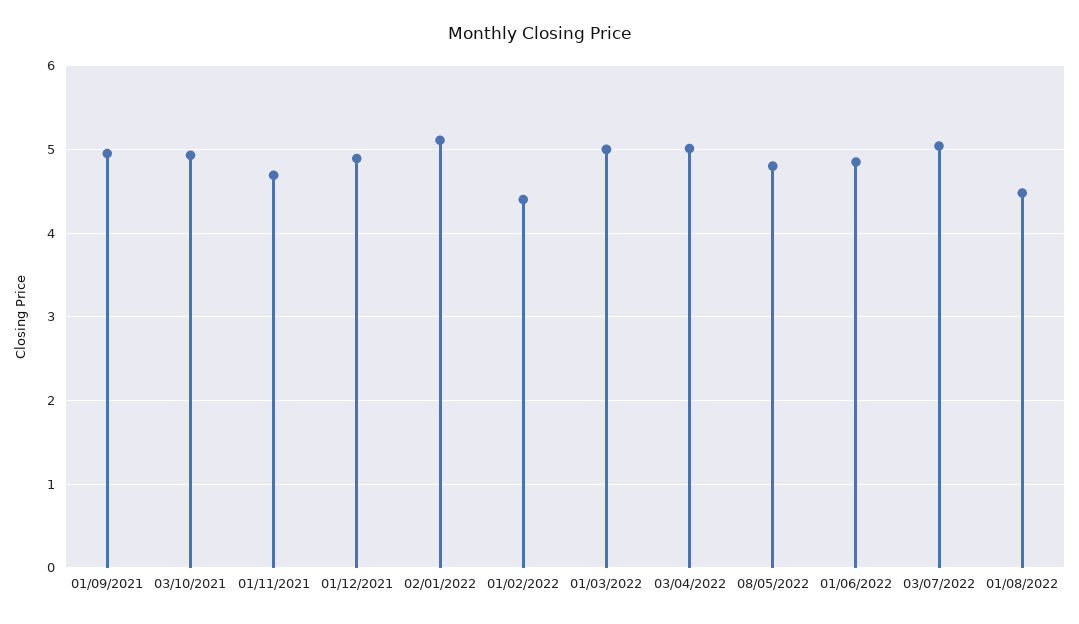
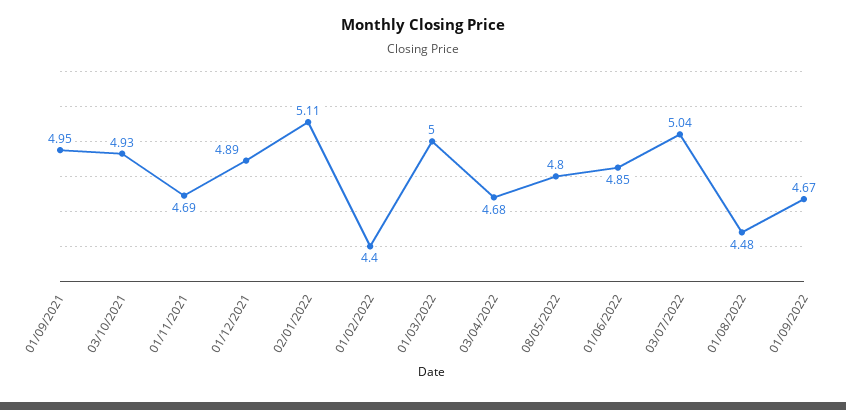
03/04/2022: 5 -> 4.68
01/09/2022: none -> 4.67

